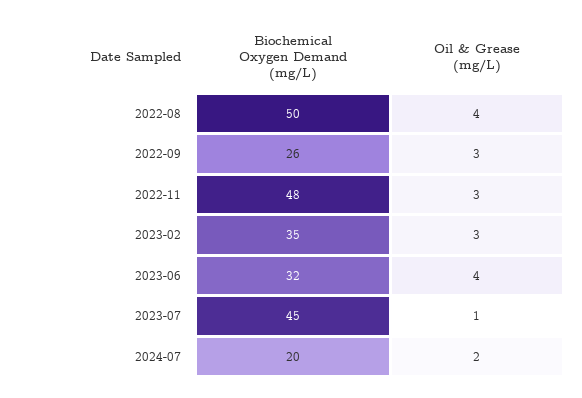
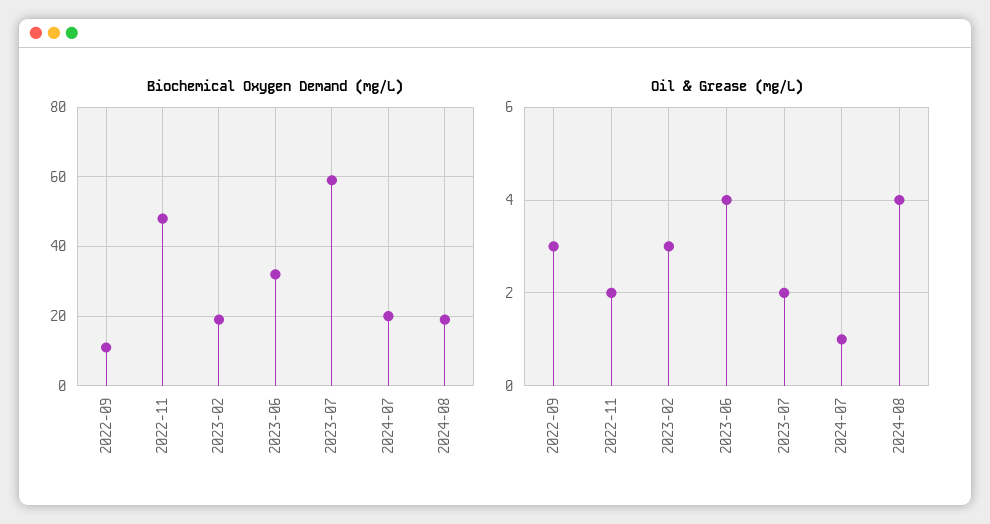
Biochemical Oxygen Demand (mg/L), 2022-08: 50 -> none
Oil & Grease (mg/L), 2022-08: 4 -> none
Biochemical Oxygen Demand (mg/L), 2022-09: 26 -> 10
Oil & Grease (mg/L), 2022-11: 3 -> 2
Biochemical Oxygen Demand (mg/L), 2023-02: 35 -> 20
Biochemical Oxygen Demand (mg/L), 2023-07: 45 -> 60
Oil & Grease (mg/L), 2023-07: 1 -> 2
Oil & Grease (mg/L), 2024-07: 2 -> 1
Biochemical Oxygen Demand (mg/L), 2024-08: none -> 20
Oil & Grease (mg/L), 2024-08: none -> 4

